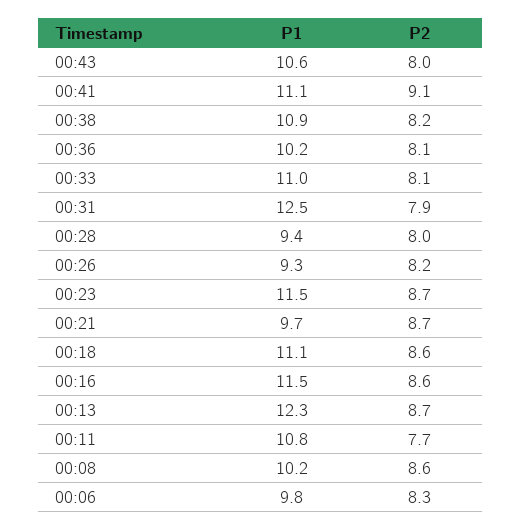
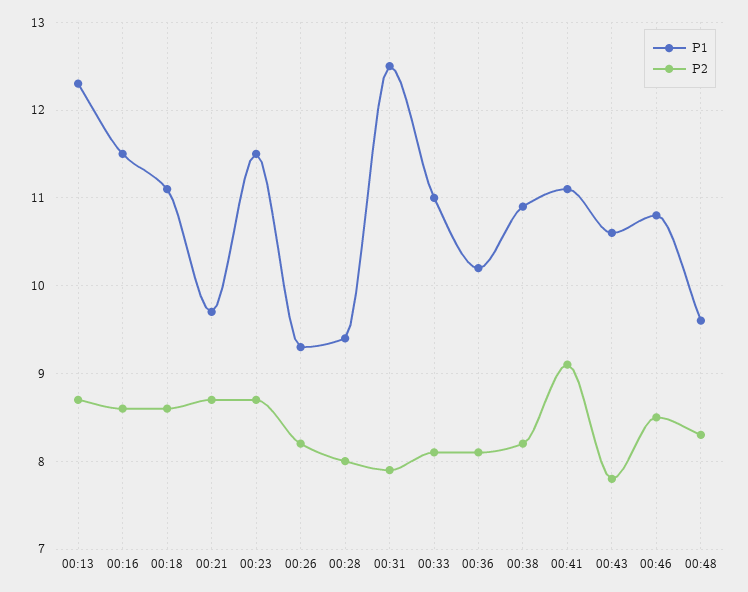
P2, 00:43: 8 -> 7.8
P1, 00:11: 10.8 -> none
P2, 00:11: 7.7 -> none
P1, 00:08: 10.2 -> none
P2, 00:08: 8.6 -> none
P1, 00:06: 9.8 -> none
P2, 00:06: 8.3 -> none
P1, 00:46: none -> 10.8
P2, 00:46: none -> 8.5
P1, 00:48: none -> 9.6
P2, 00:48: none -> 8.3

